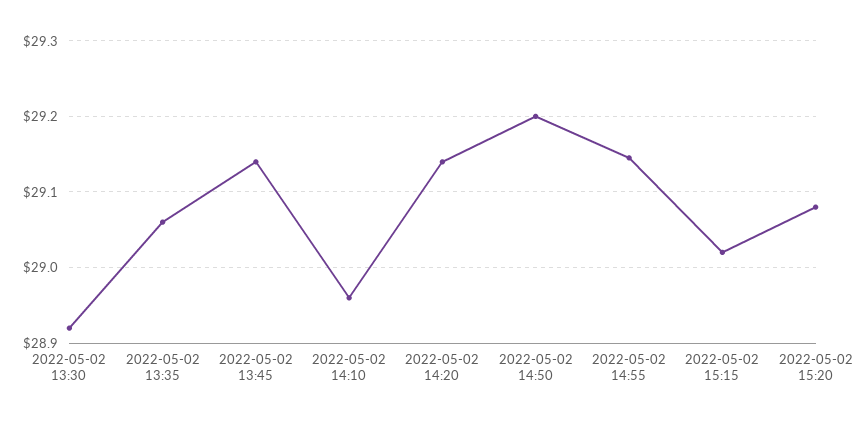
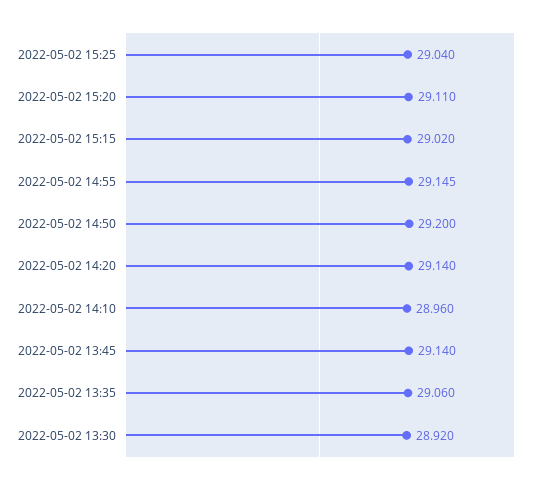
2022-05-02 15:20: 29.08 -> 29.11
2022-05-02 15:25: none -> 29.04

